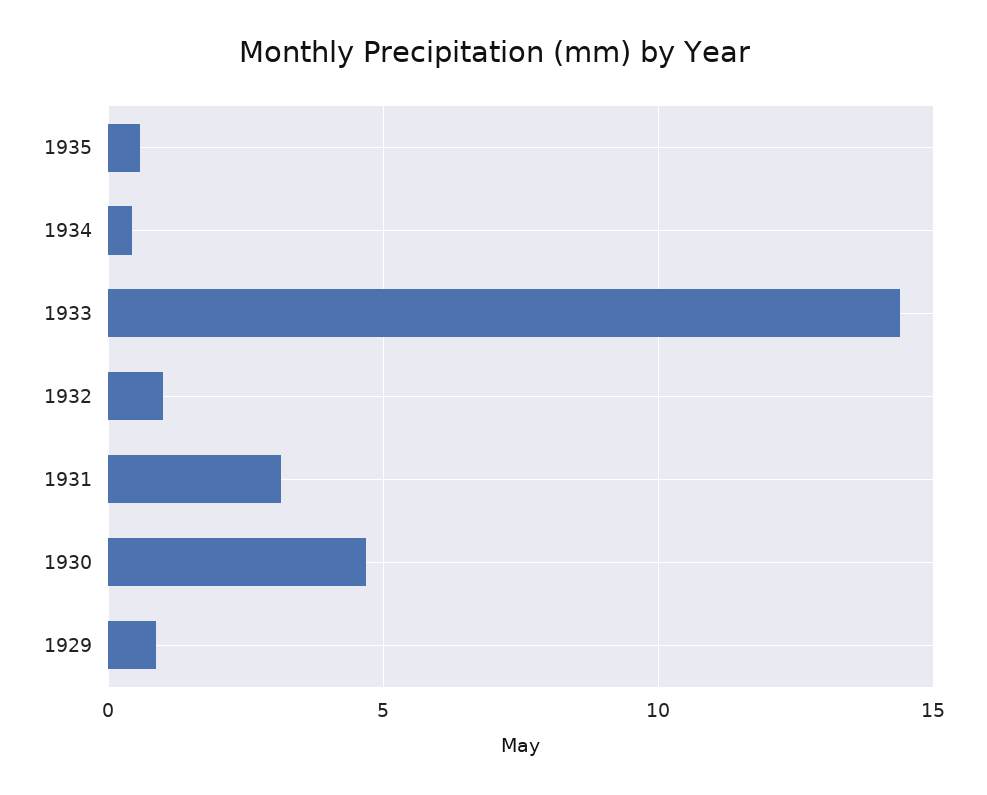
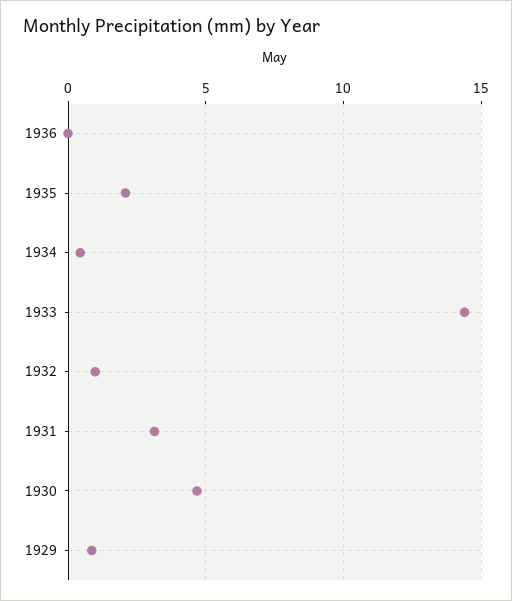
1935: 0.5 -> 2
1936: none -> 0

